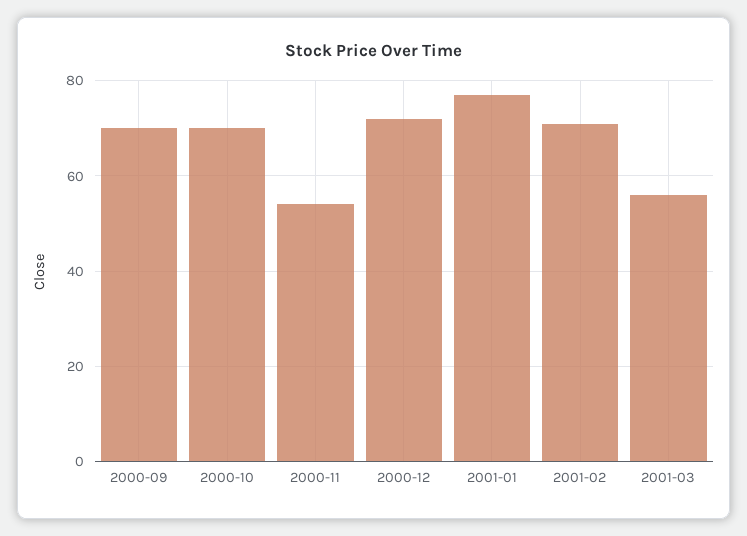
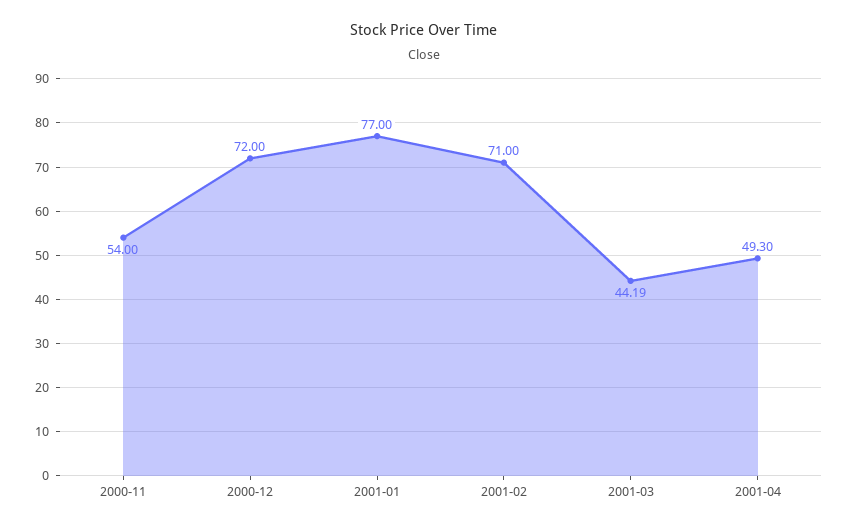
2000-09: 70 -> none
2000-10: 70 -> none
2001-03: 56 -> 44.19
2001-04: none -> 49.3

